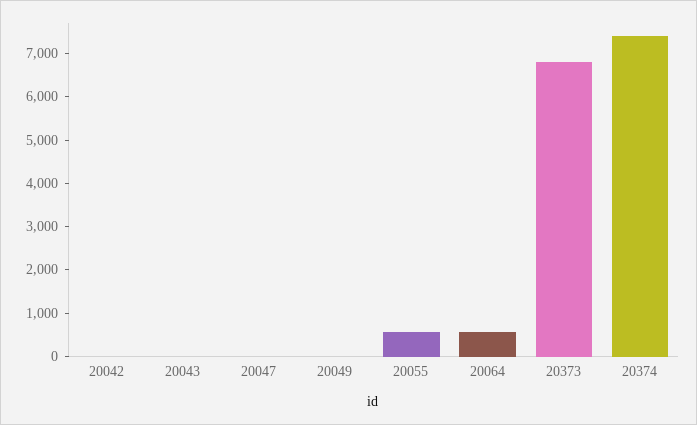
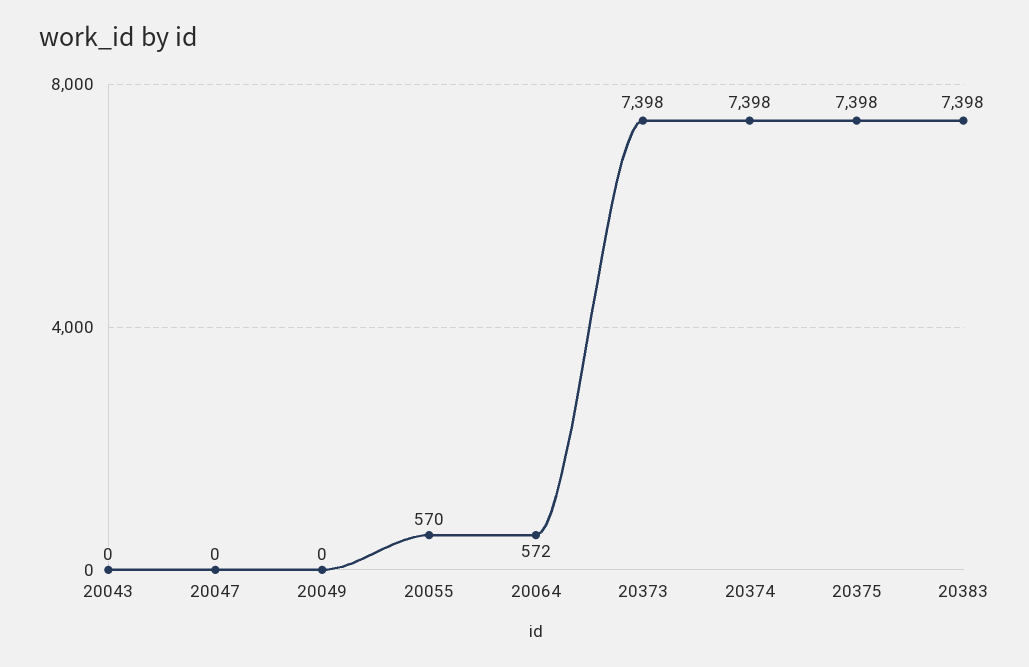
20042: 0 -> none
20373: 6800 -> 7398
20375: none -> 7398
20383: none -> 7398

